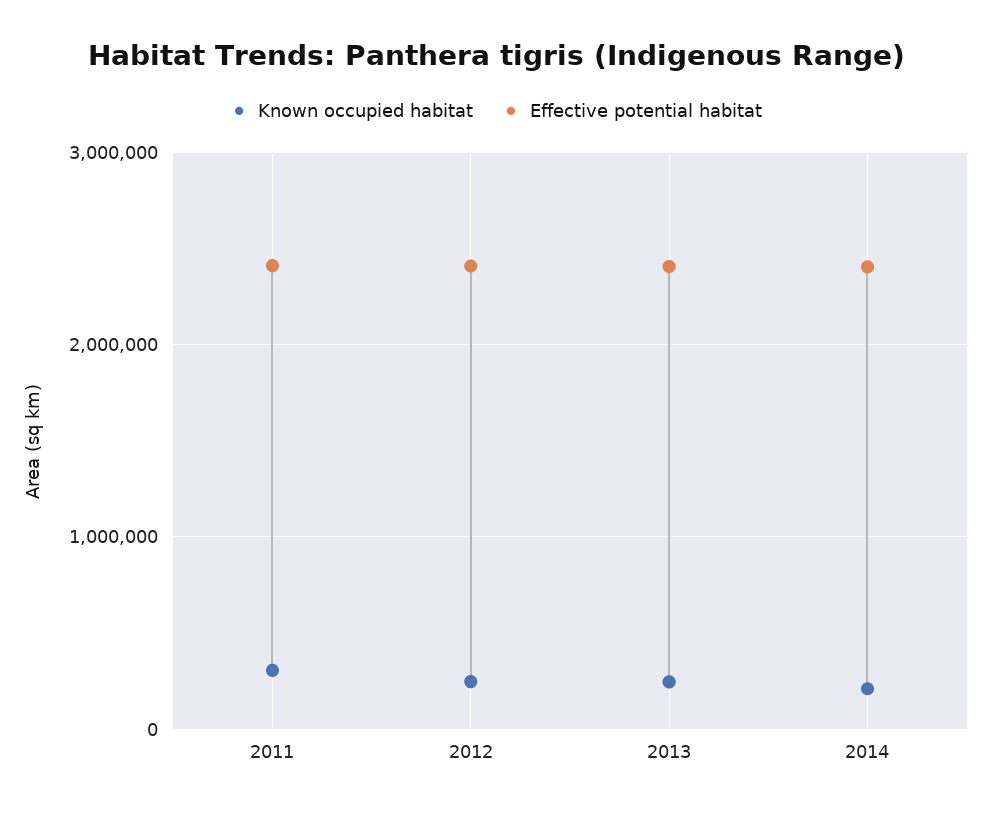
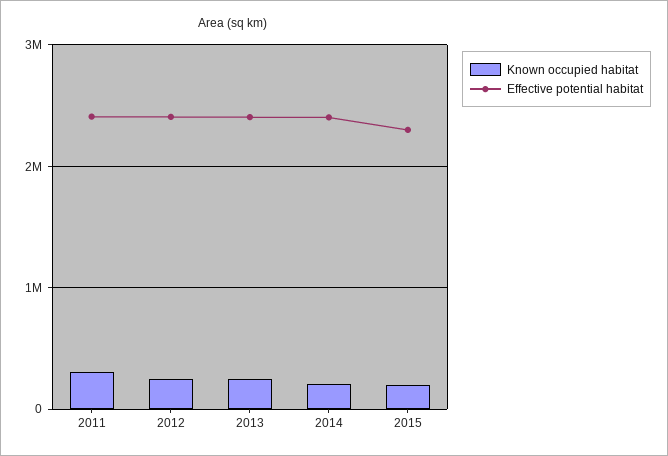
Known occupied habitat, 2015: none -> 200000
Effective potential habitat, 2015: none -> 2300000

